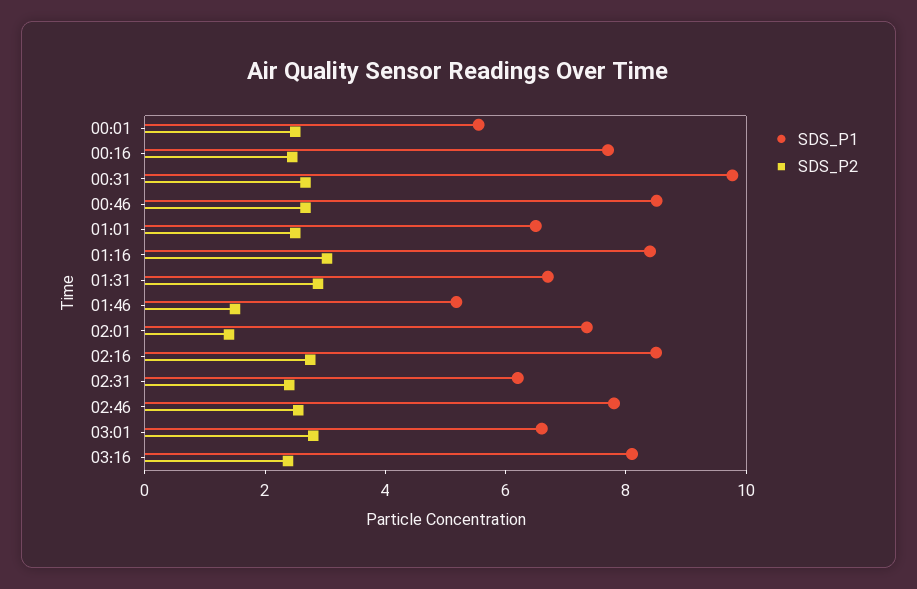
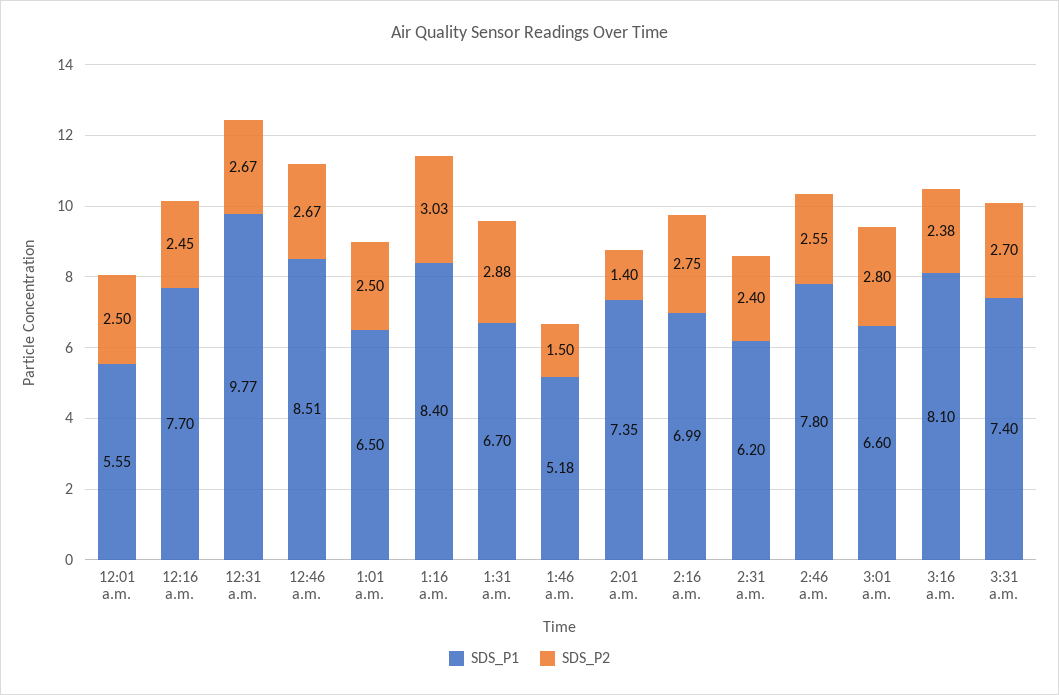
SDS_P1, 02:16: 8.5 -> 6.99
SDS_P1, 3:31 a.m.: none -> 7.4
SDS_P2, 3:31 a.m.: none -> 2.7

